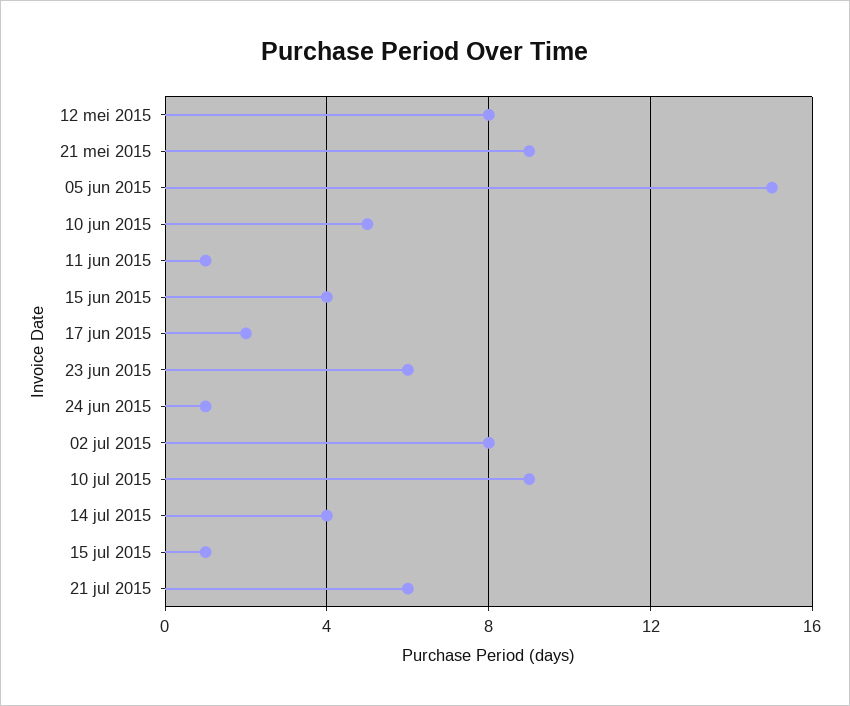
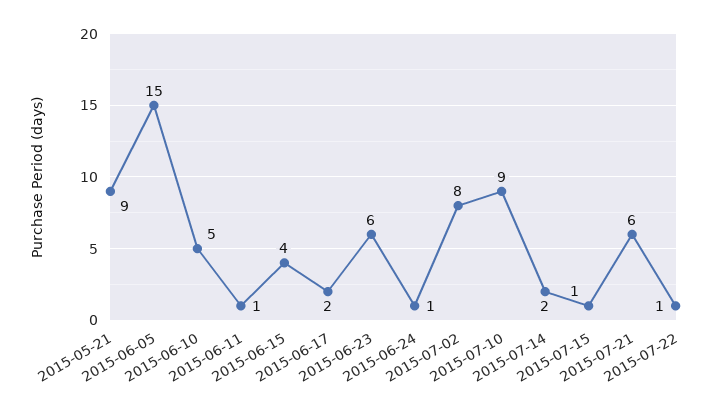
12 mei 2015: 8 -> none
14 jul 2015: 4 -> 2
2015-07-22: none -> 1

